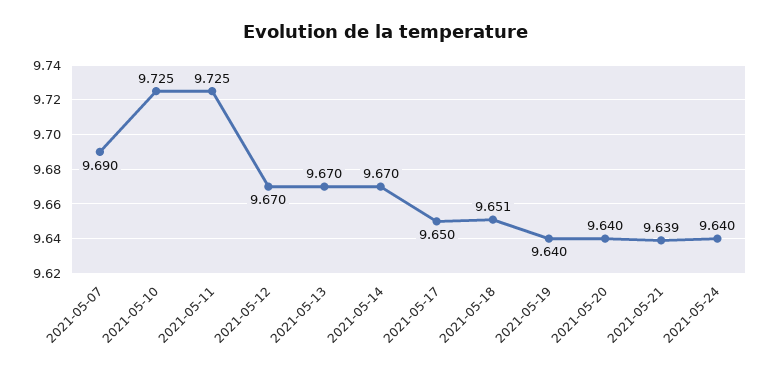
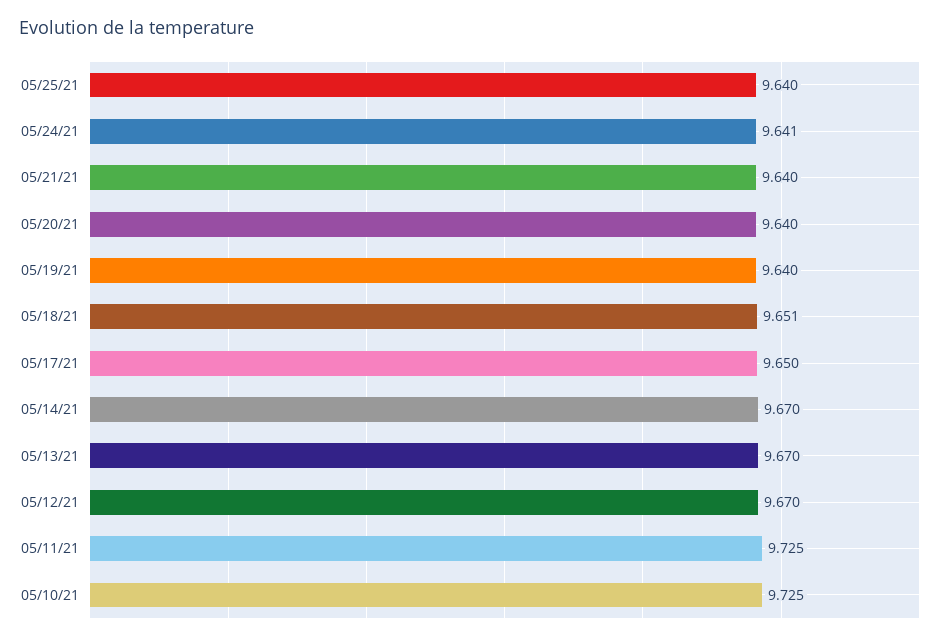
2021-05-07: 9.69 -> none
2021-05-21: 9.639 -> 9.64
2021-05-24: 9.64 -> 9.641
05/25/21: none -> 9.64

